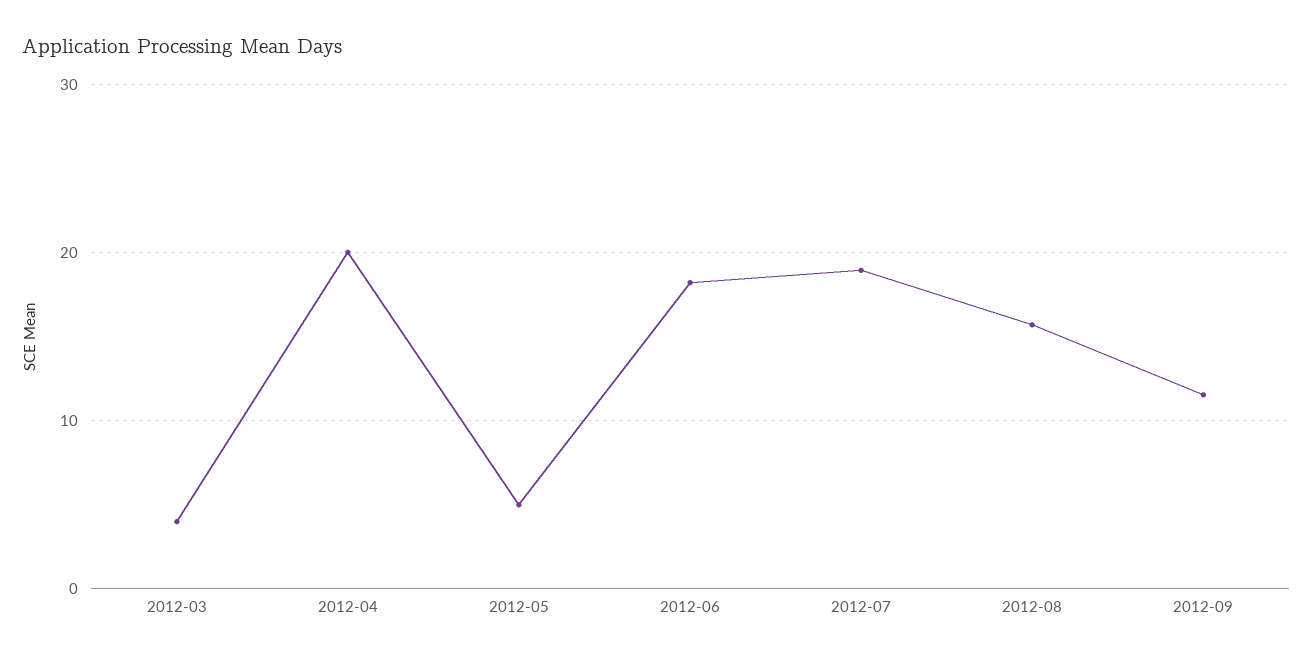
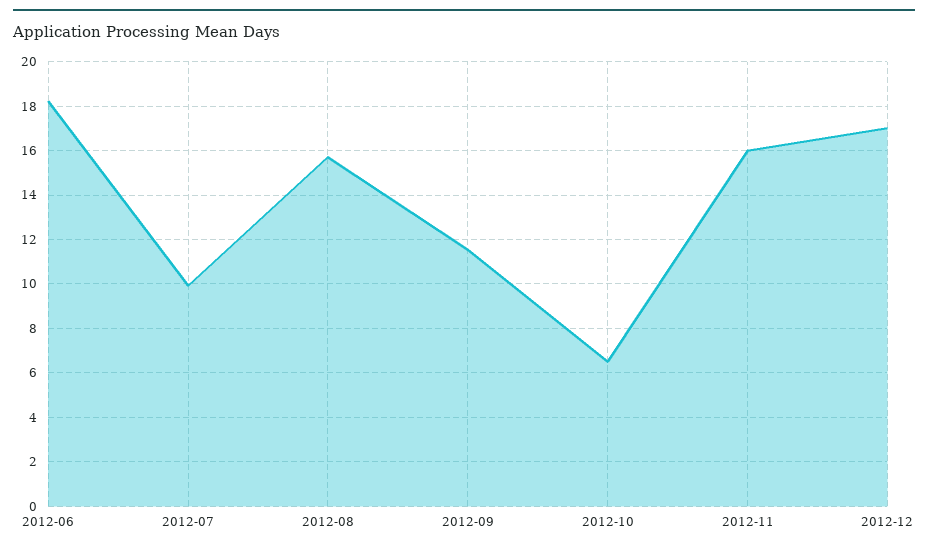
2012-03: 4 -> none
2012-04: 20 -> none
2012-05: 5 -> none
2012-07: 19 -> 10
2012-10: none -> 6.5
2012-11: none -> 16
2012-12: none -> 17

